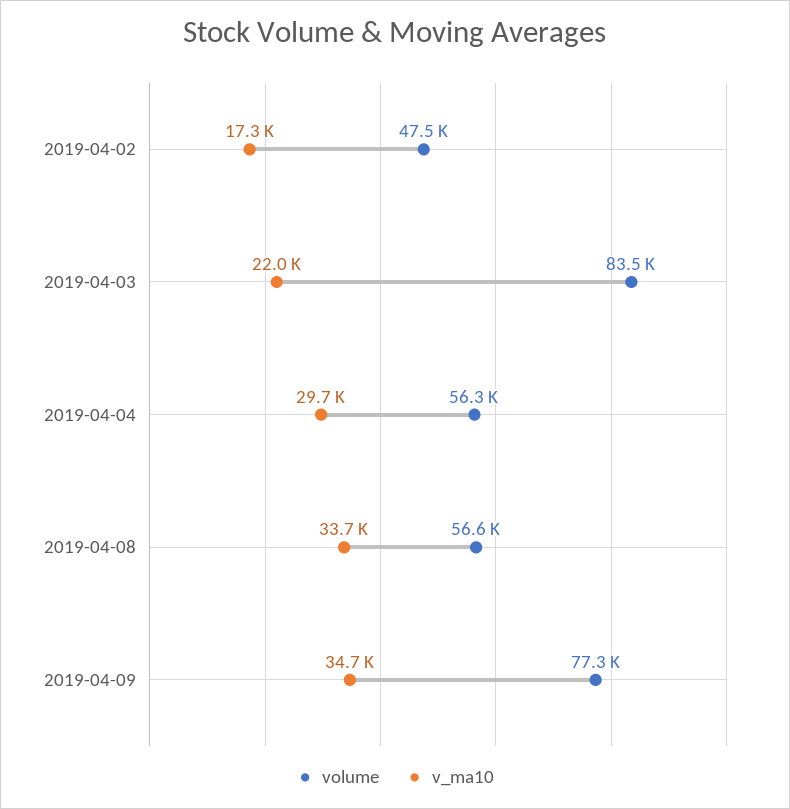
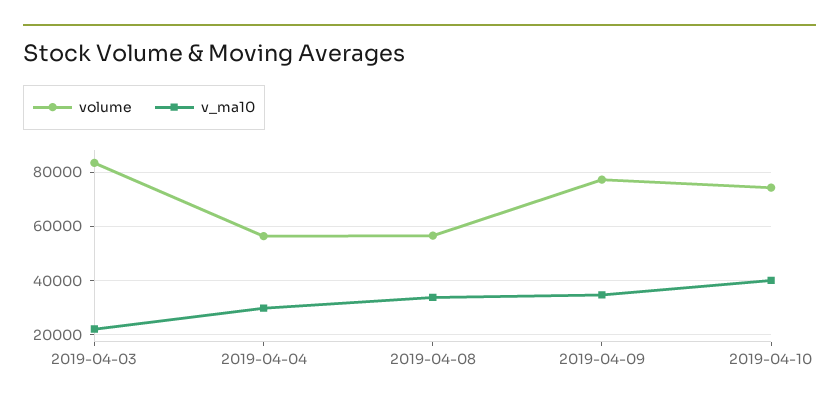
volume, 2019-04-02: 47500 -> none
v_ma10, 2019-04-02: 17300 -> none
volume, 2019-04-10: none -> 75000
v_ma10, 2019-04-10: none -> 40000

